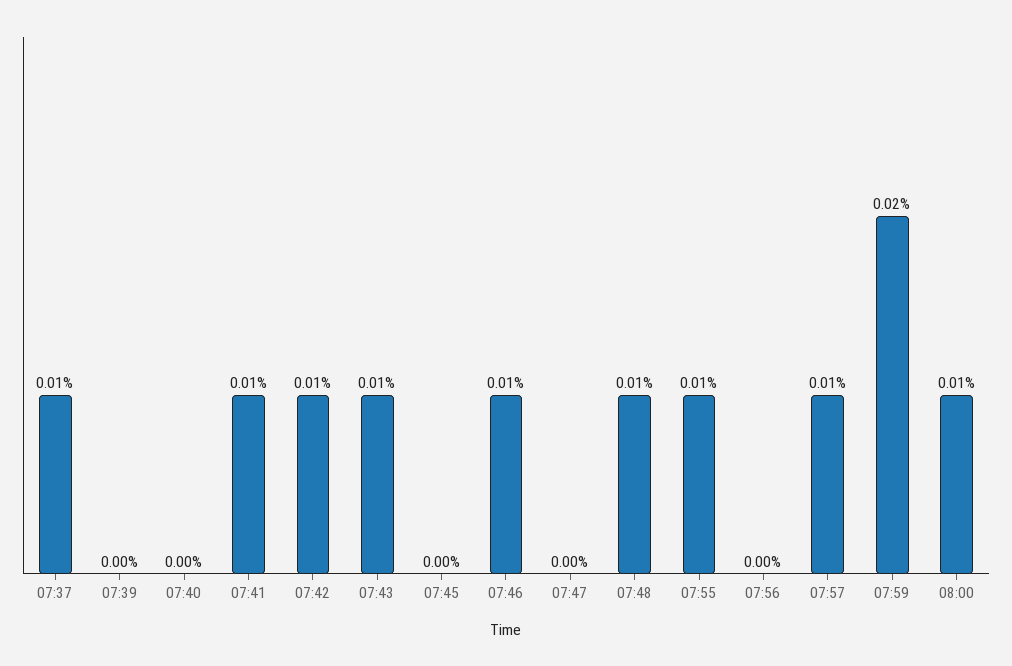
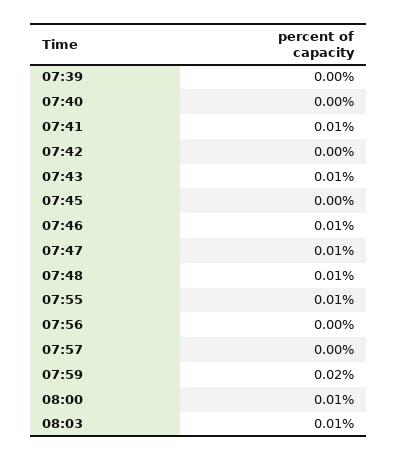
07:37: 0.01 -> none
07:42: 0.01 -> 0
07:47: 0 -> 0.01
07:57: 0.01 -> 0
08:03: none -> 0.01

